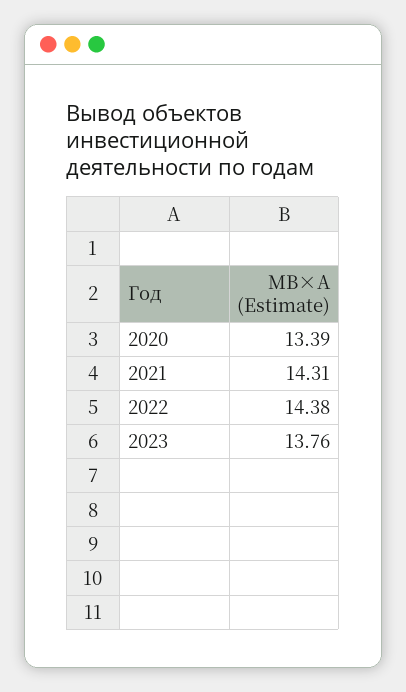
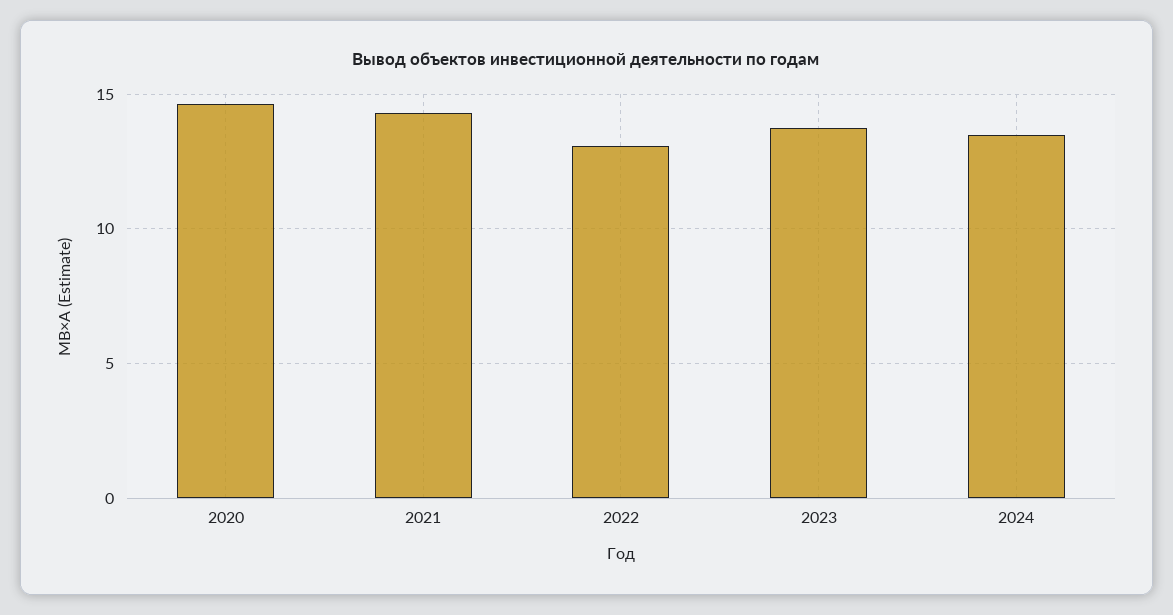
2020: 13.39 -> 14.5
2022: 14.38 -> 13
2024: none -> 13.5

